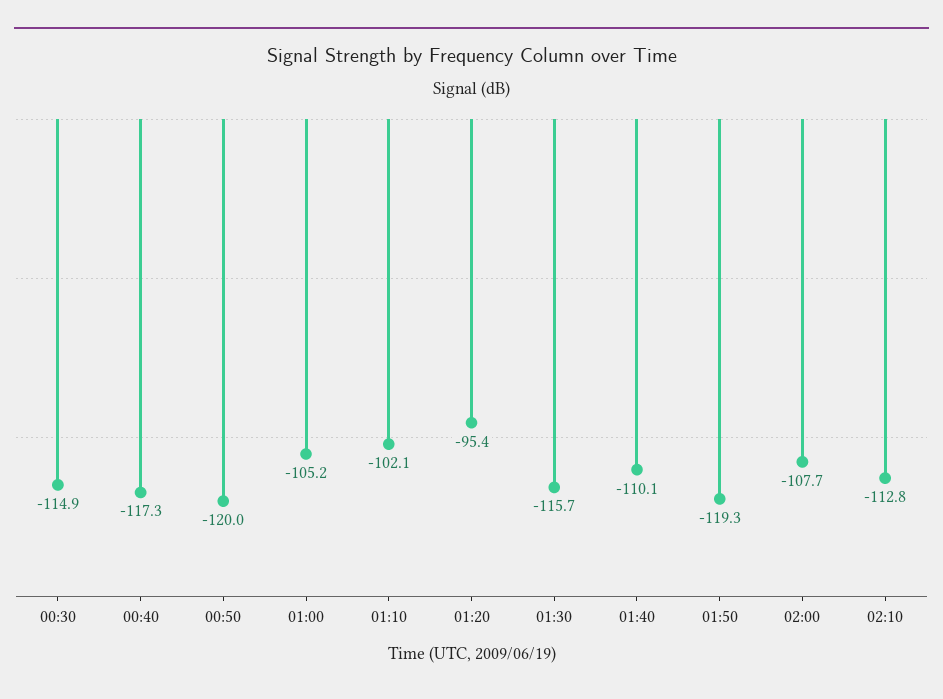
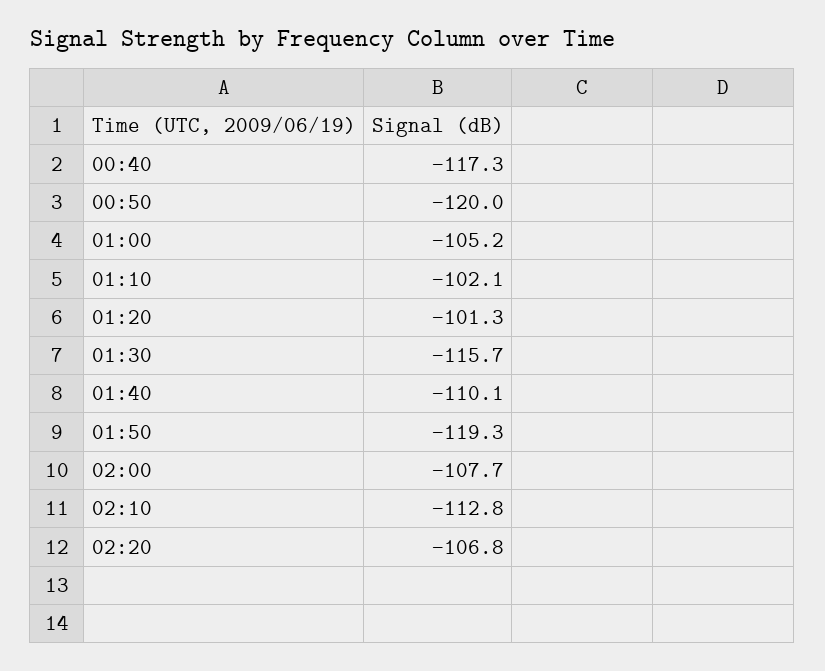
00:30: -114.9 -> none
01:20: -95.4 -> -101.3
02:20: none -> -106.8

